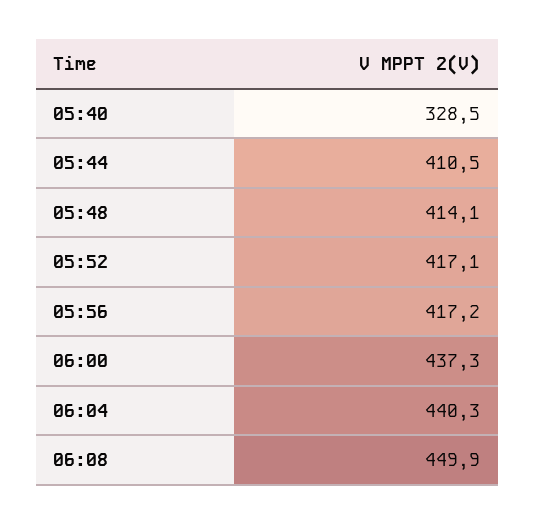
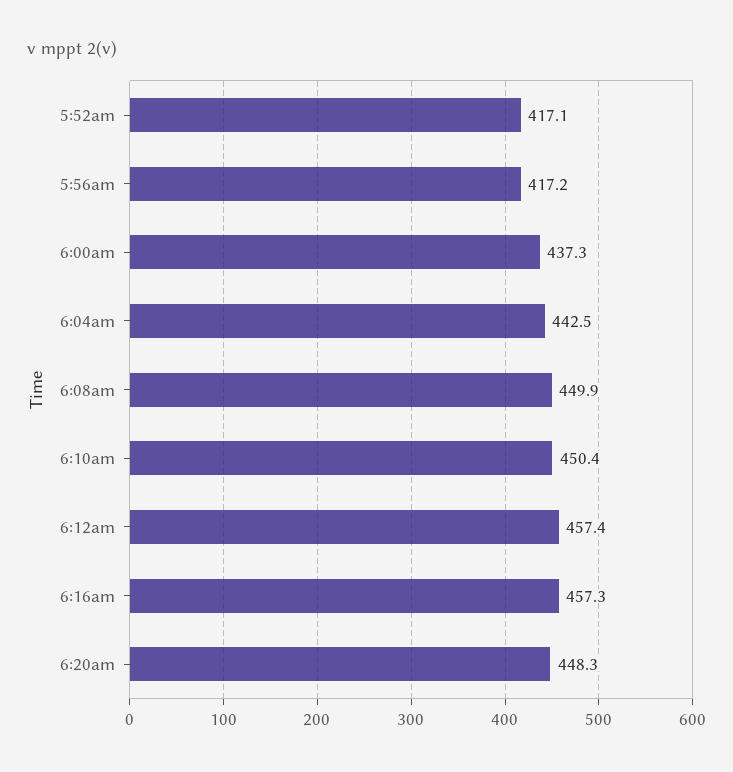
05:40: 328.5 -> none
05:44: 410.5 -> none
05:48: 414.1 -> none
06:04: 440.3 -> 442.5
6:10am: none -> 450.4
6:12am: none -> 457.4
6:16am: none -> 457.3
6:20am: none -> 448.3

